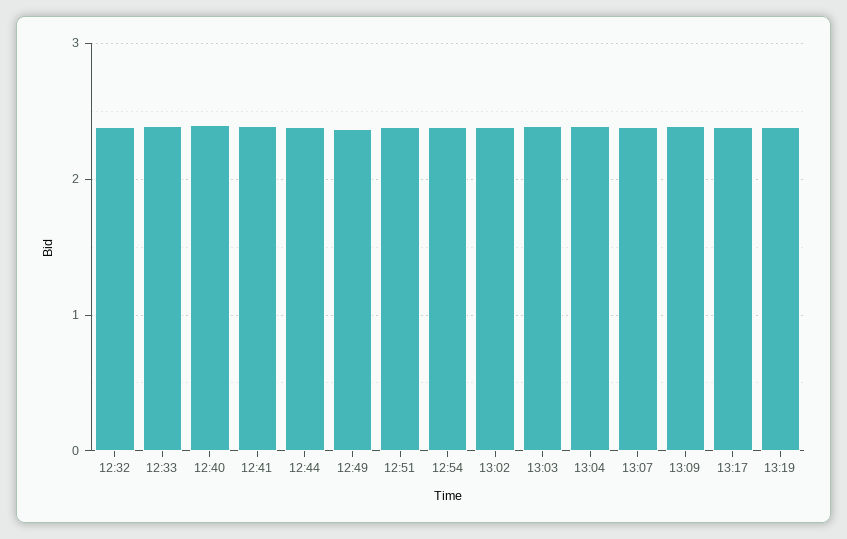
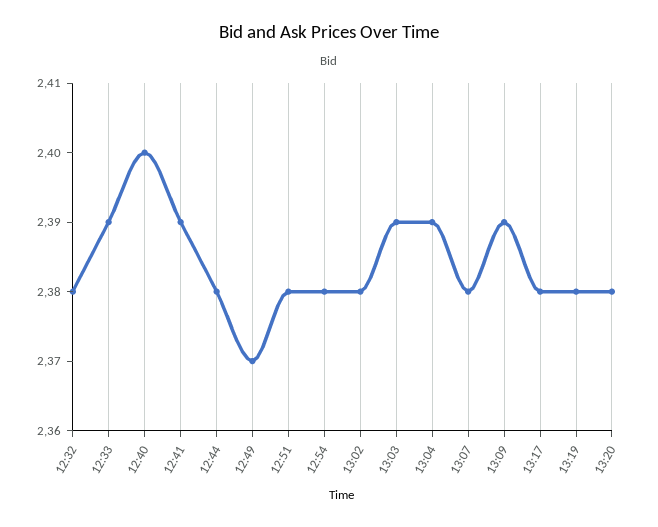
13:20: none -> 2.38

